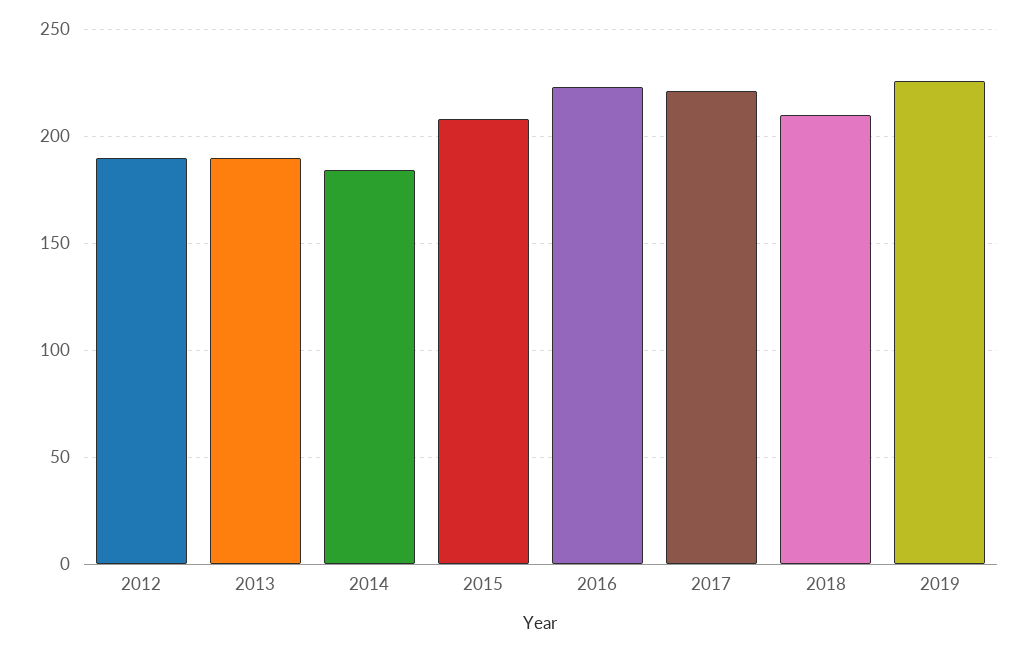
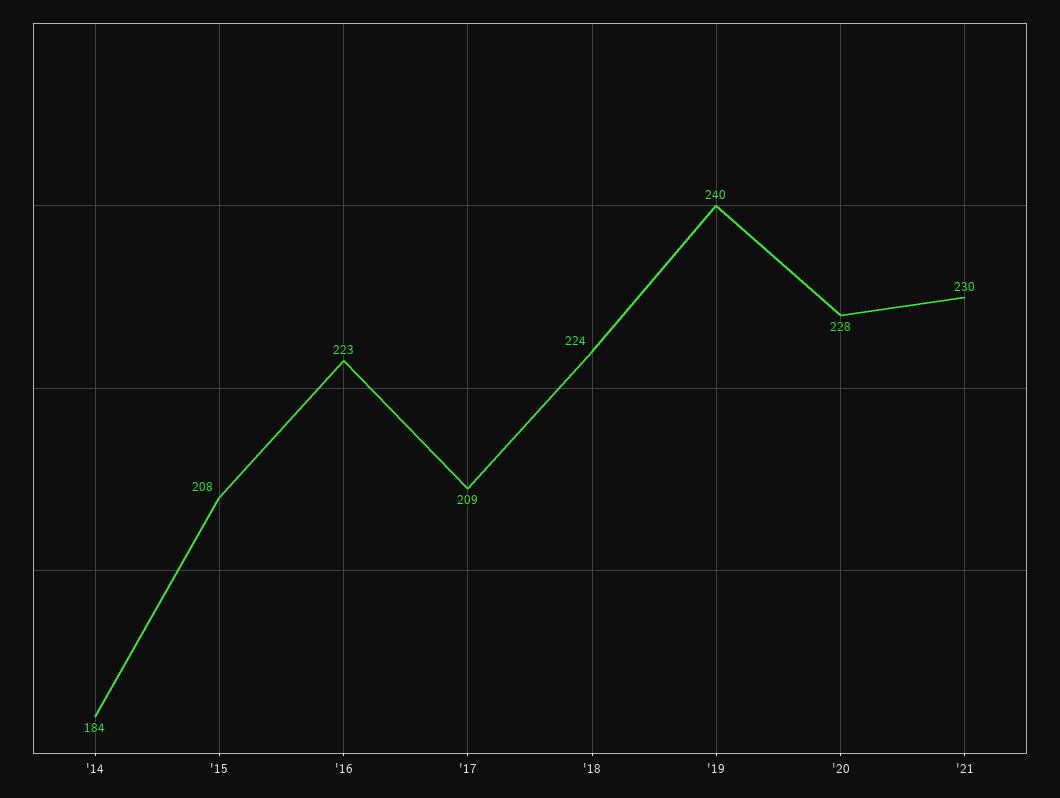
2012: 190 -> none
2013: 190 -> none
2017: 220 -> 209
2018: 210 -> 224
2019: 225 -> 240
'20: none -> 228
'21: none -> 230

